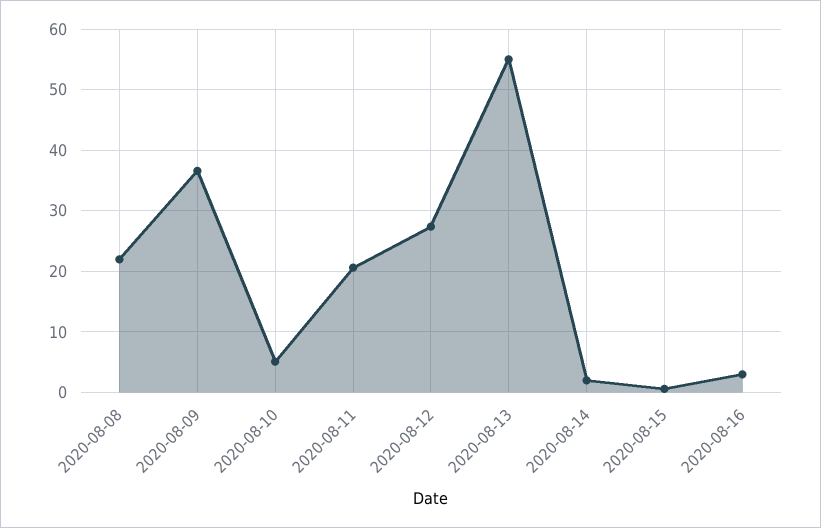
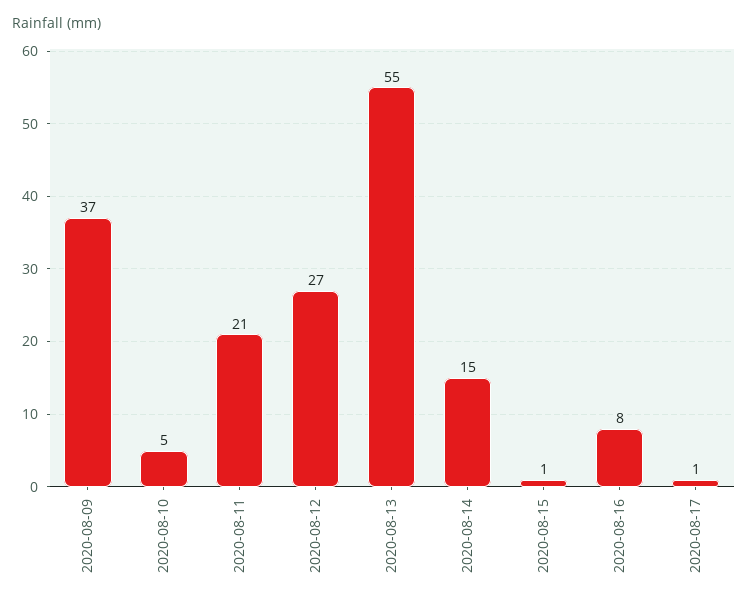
2020-08-08: 22 -> none
2020-08-14: 2 -> 15
2020-08-16: 3 -> 8
2020-08-17: none -> 1

